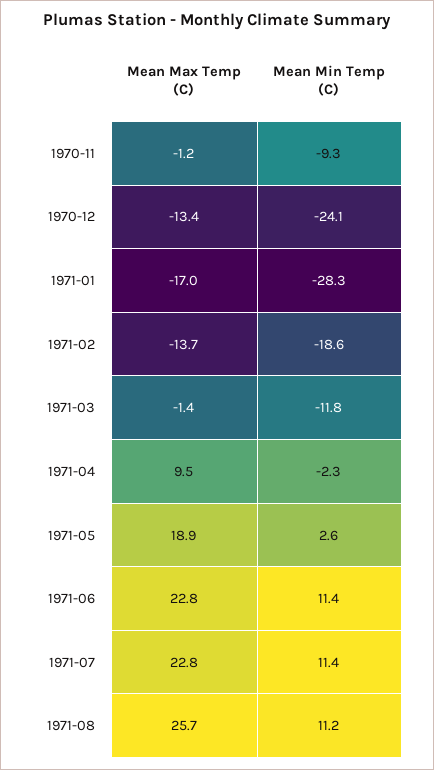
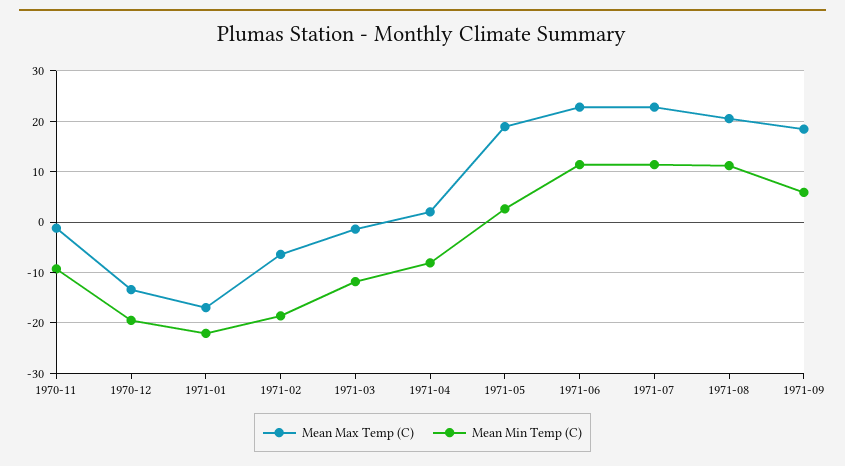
Mean Min Temp (C), 1970-12: -24.1 -> -20
Mean Min Temp (C), 1971-01: -28.3 -> -22
Mean Max Temp (C), 1971-02: -13.7 -> -6
Mean Max Temp (C), 1971-04: 9.5 -> 2
Mean Min Temp (C), 1971-04: -2.3 -> -8
Mean Max Temp (C), 1971-08: 25.7 -> 20
Mean Max Temp (C), 1971-09: none -> 18
Mean Min Temp (C), 1971-09: none -> 6

